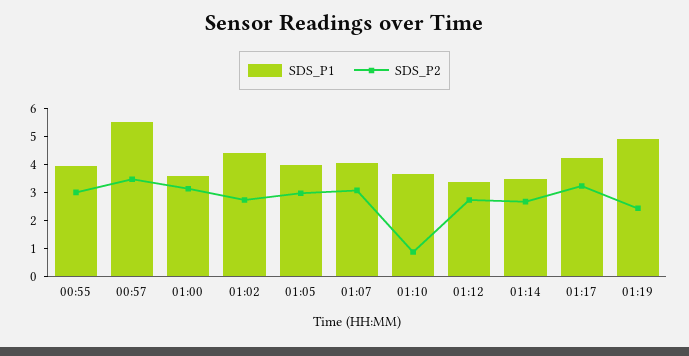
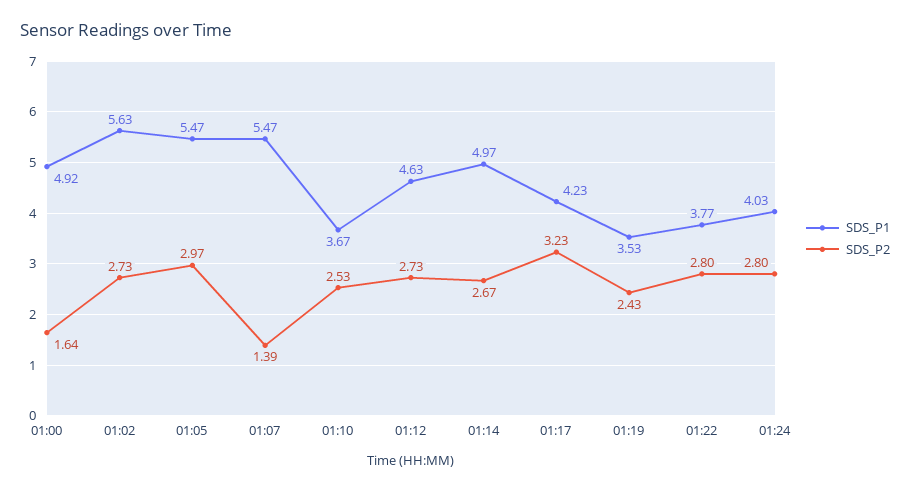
SDS_P1, 00:55: 4 -> none
SDS_P2, 00:55: 3 -> none
SDS_P1, 00:57: 5.5 -> none
SDS_P2, 00:57: 3.5 -> none
SDS_P1, 01:00: 3.5 -> 4.92
SDS_P2, 01:00: 3 -> 1.64
SDS_P1, 01:02: 4.5 -> 5.63
SDS_P1, 01:05: 4 -> 5.47
SDS_P1, 01:07: 4 -> 5.47
SDS_P2, 01:07: 3 -> 1.39
SDS_P2, 01:10: 1 -> 2.53
SDS_P1, 01:12: 3.5 -> 4.63
SDS_P1, 01:14: 3.5 -> 4.97
SDS_P1, 01:19: 5 -> 3.53
SDS_P1, 01:22: none -> 3.77
SDS_P2, 01:22: none -> 2.8
SDS_P1, 01:24: none -> 4.03
SDS_P2, 01:24: none -> 2.8

